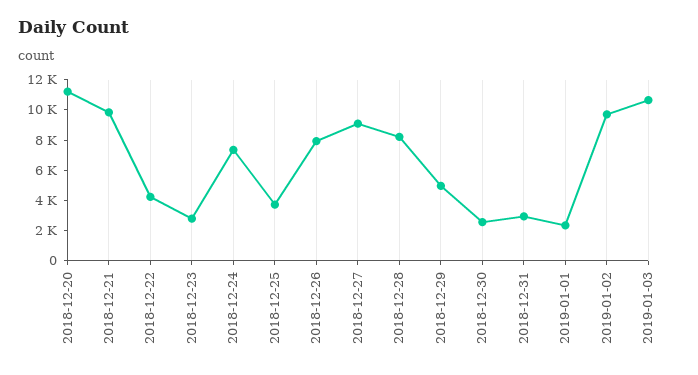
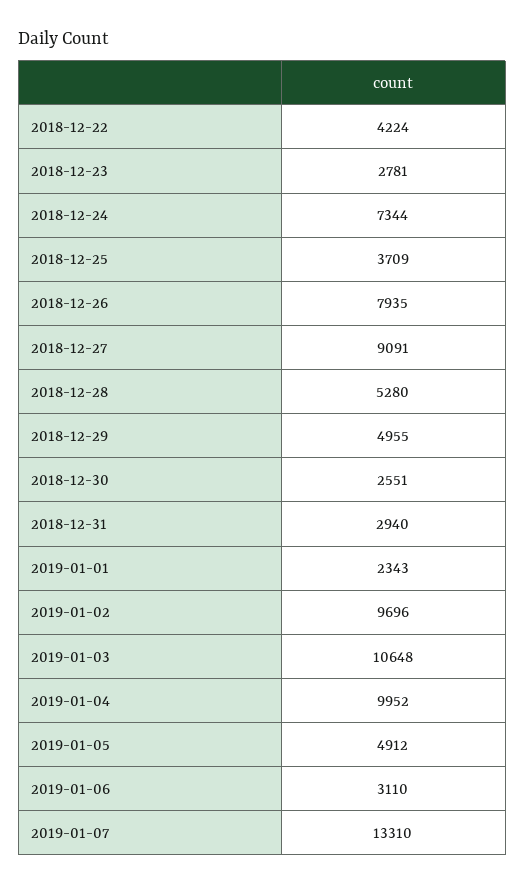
2018-12-20: 11000 -> none
2018-12-21: 10000 -> none
2018-12-28: 8000 -> 5280
2019-01-04: none -> 9952
2019-01-05: none -> 4912
2019-01-06: none -> 3110
2019-01-07: none -> 13310

